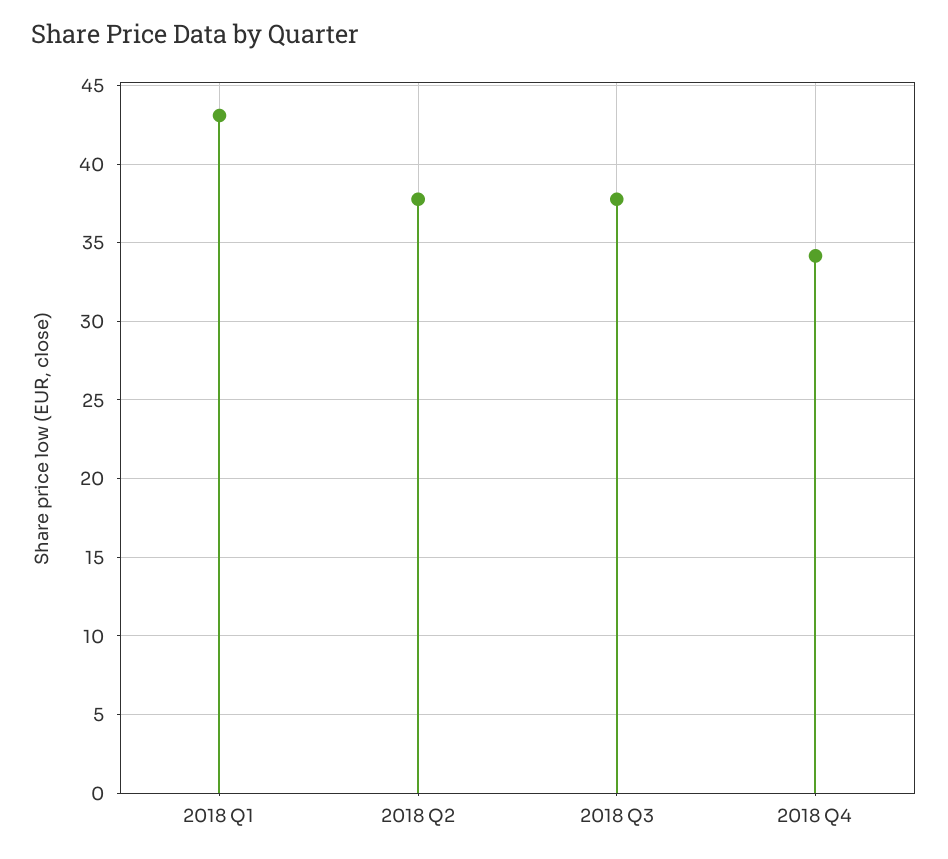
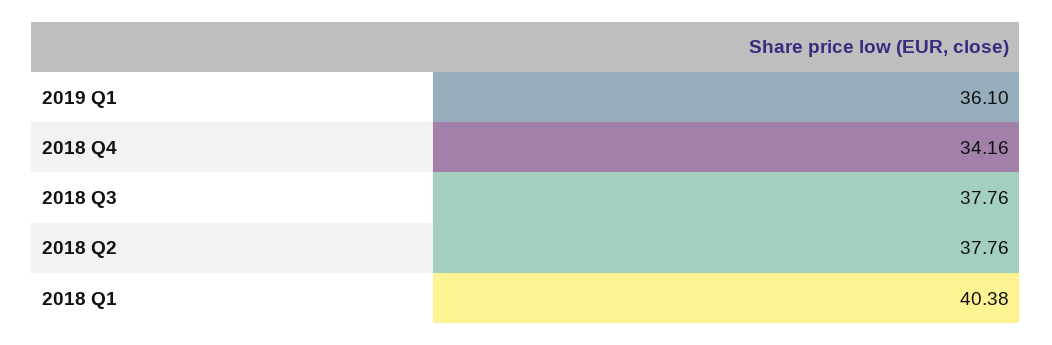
2018 Q1: 43 -> 40.38
2019 Q1: none -> 36.1

